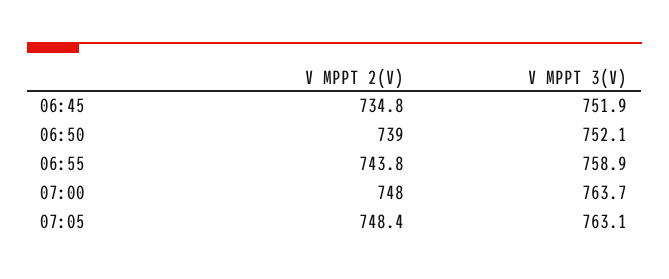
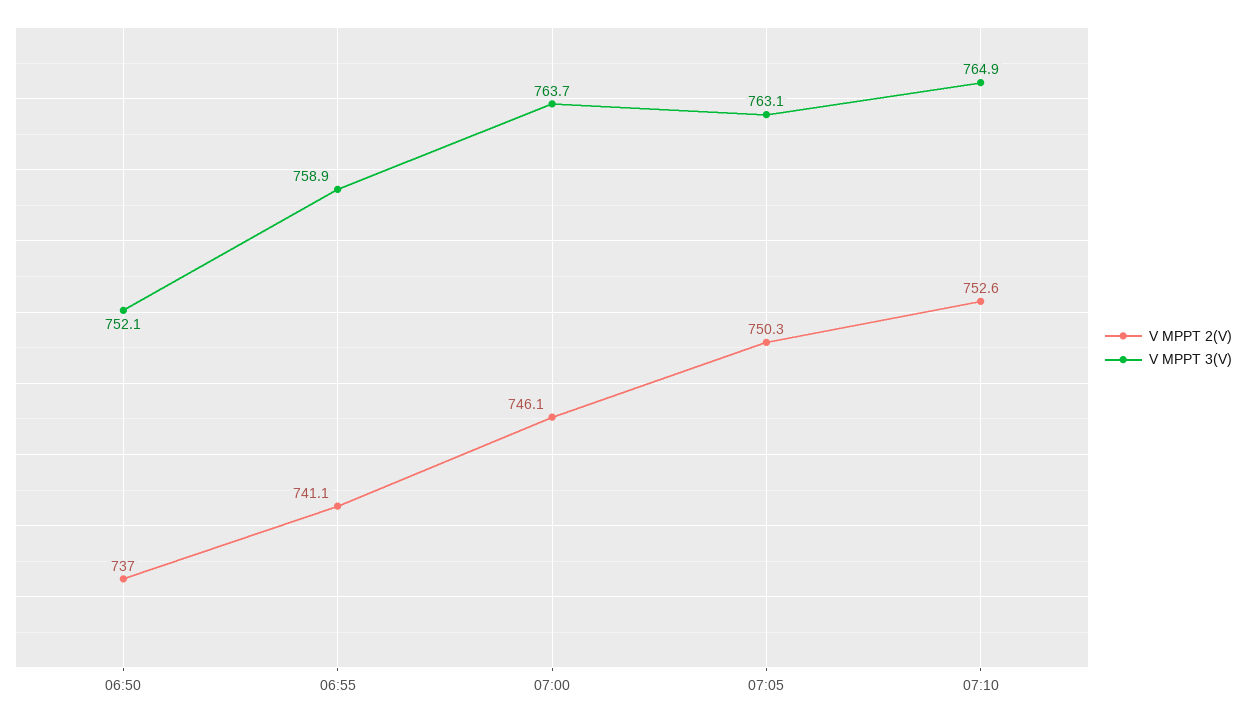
V MPPT 2(V), 06:45: 734.8 -> none
V MPPT 3(V), 06:45: 751.9 -> none
V MPPT 2(V), 06:50: 739 -> 737
V MPPT 2(V), 06:55: 743.8 -> 741.1
V MPPT 2(V), 07:00: 748 -> 746.1
V MPPT 2(V), 07:05: 748.4 -> 750.3
V MPPT 2(V), 07:10: none -> 752.6
V MPPT 3(V), 07:10: none -> 764.9

